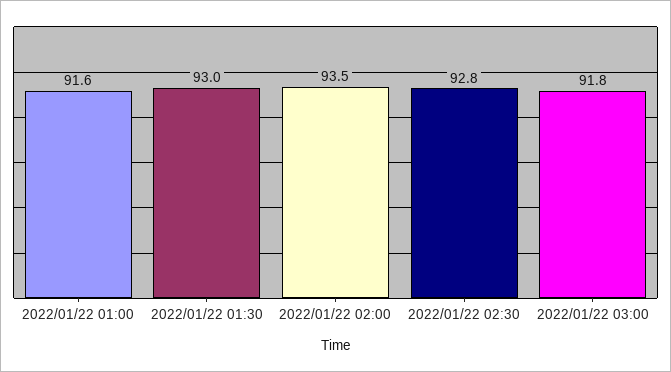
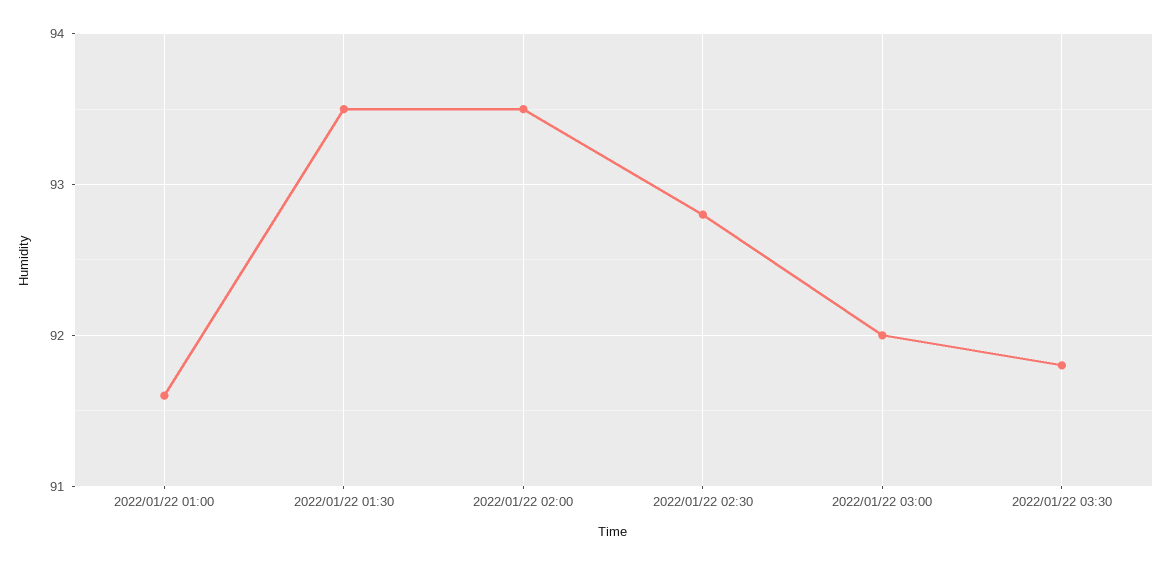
2022/01/22 01:30: 93 -> 93.5
2022/01/22 03:00: 91.8 -> 92
2022/01/22 03:30: none -> 91.8

